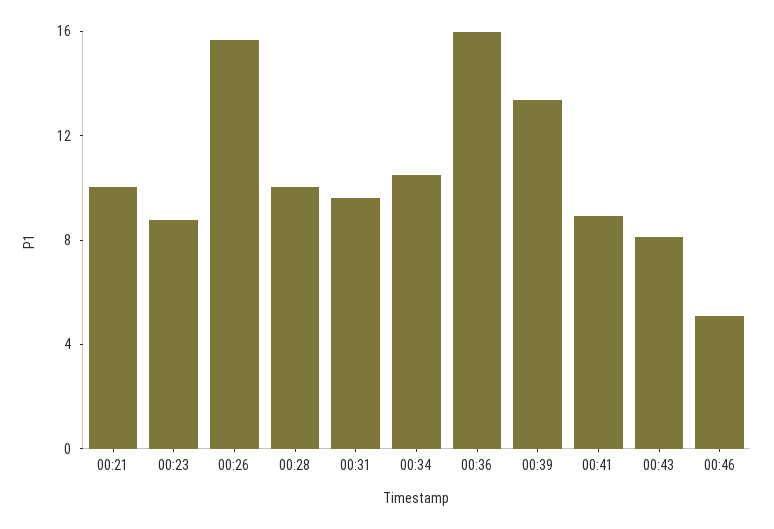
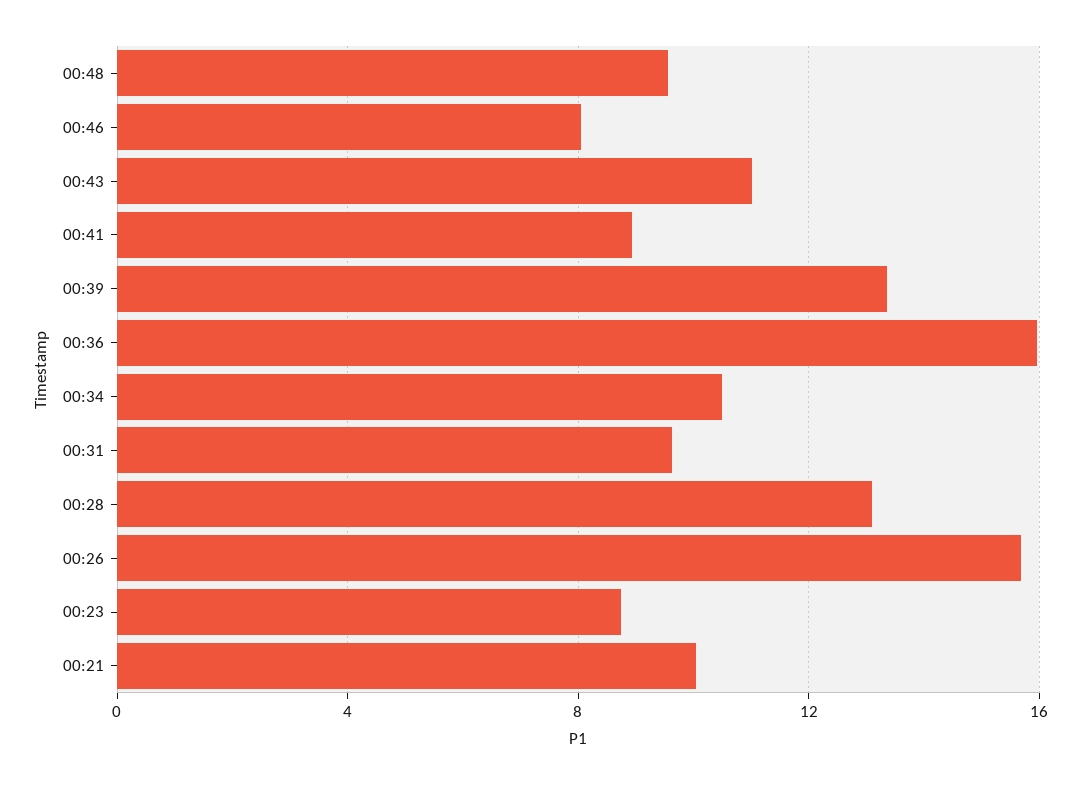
00:28: 10 -> 13
00:43: 8 -> 11
00:46: 5 -> 8
00:48: none -> 9.5

